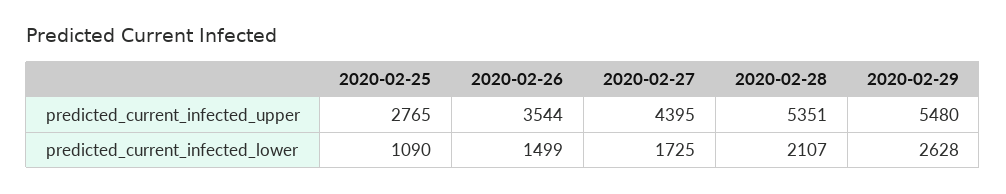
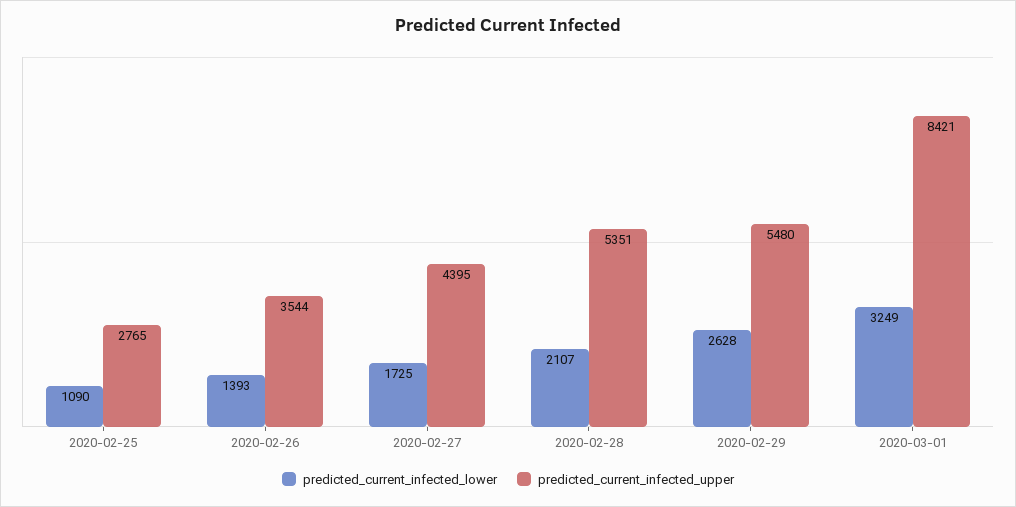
predicted_current_infected_lower, 2020-02-26: 1499 -> 1393
predicted_current_infected_lower, 2020-03-01: none -> 3249
predicted_current_infected_upper, 2020-03-01: none -> 8421

